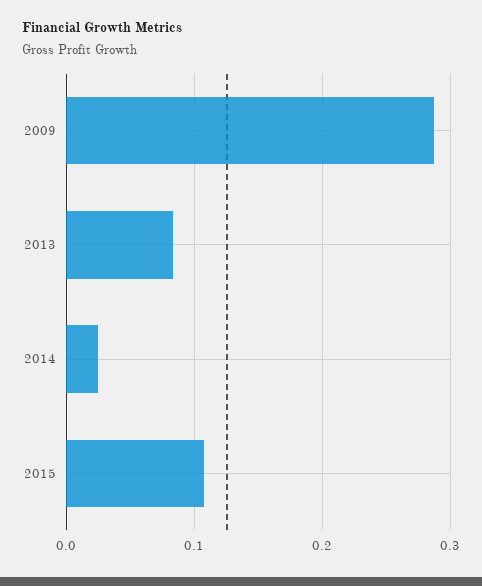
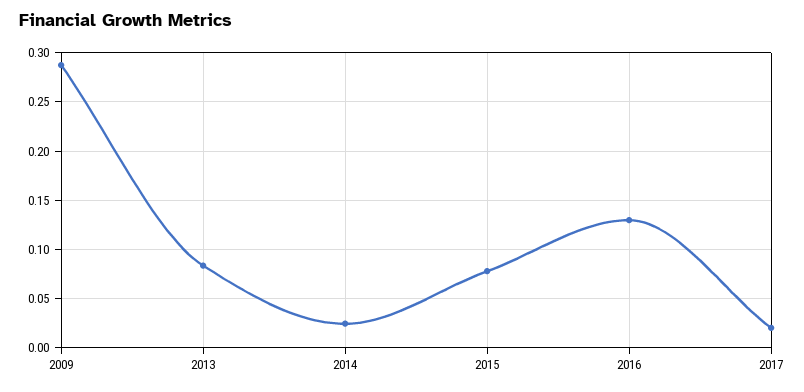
2015: 0.11 -> 0.08
2016: none -> 0.13
2017: none -> 0.02

